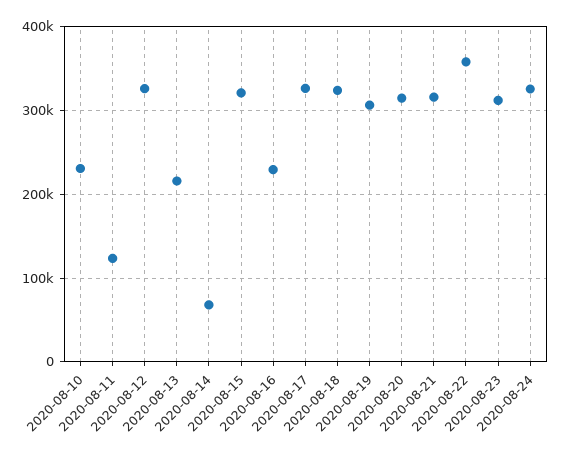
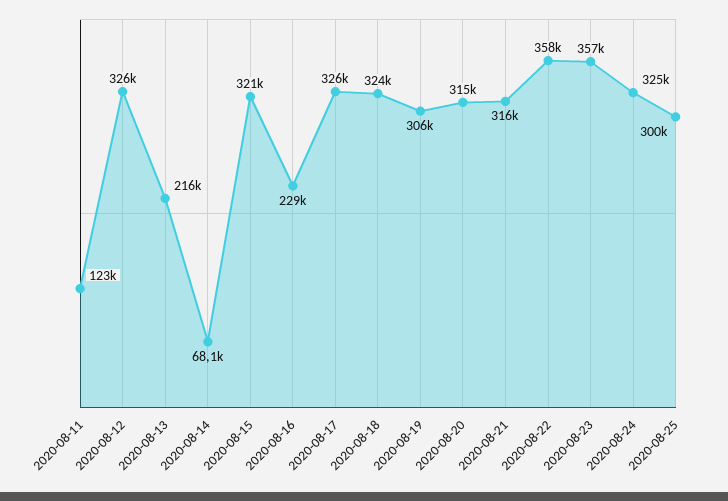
2020-08-10: 230000 -> none
2020-08-23: 310000 -> 357000
2020-08-25: none -> 300000

